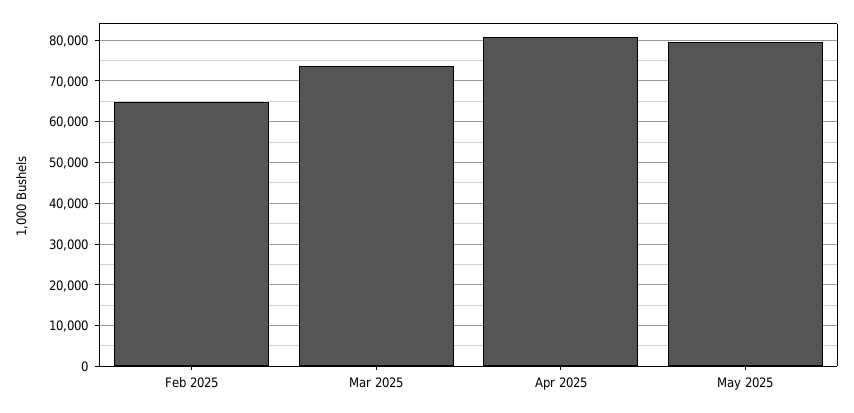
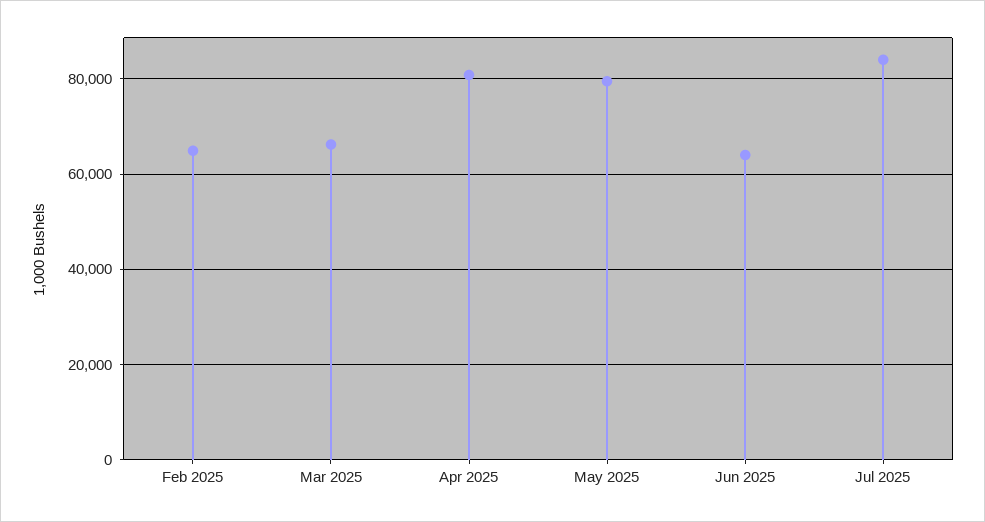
Mar 2025: 74000 -> 66000
Jun 2025: none -> 64000
Jul 2025: none -> 84000

